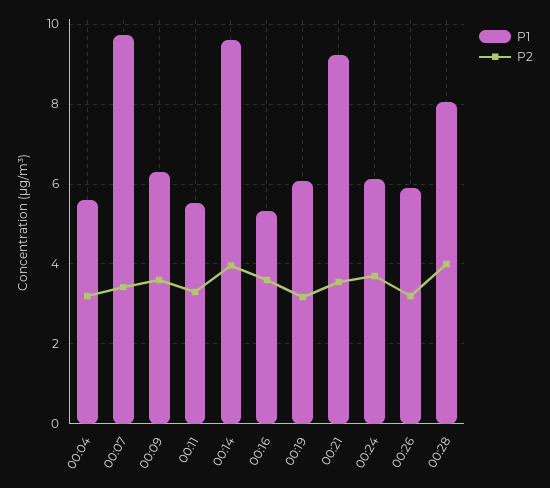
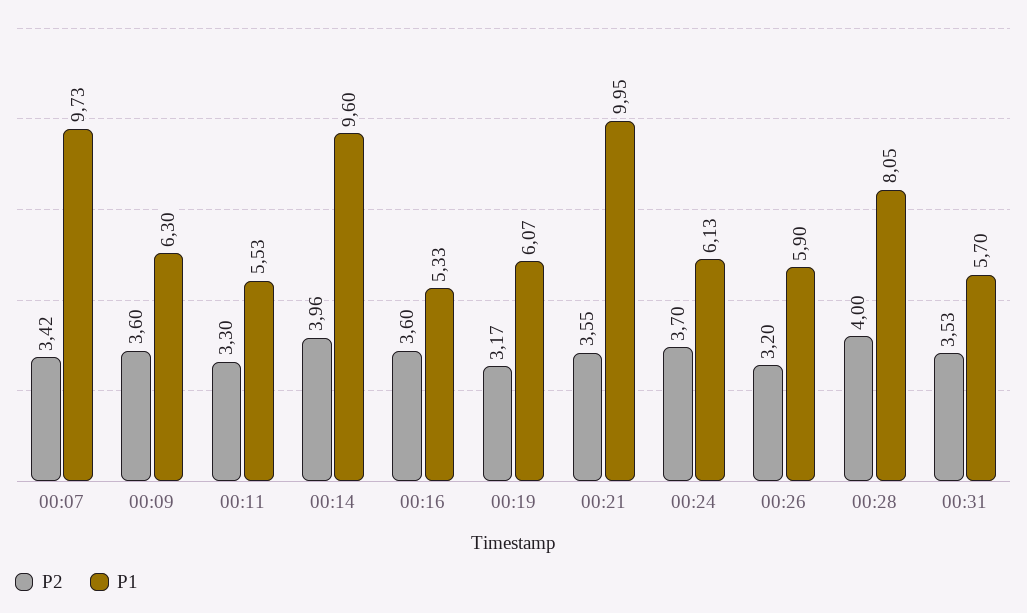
P1, 00:04: 5.6 -> none
P2, 00:04: 3.2 -> none
P1, 00:21: 9.2 -> 9.95
P2, 00:31: none -> 3.53
P1, 00:31: none -> 5.7

